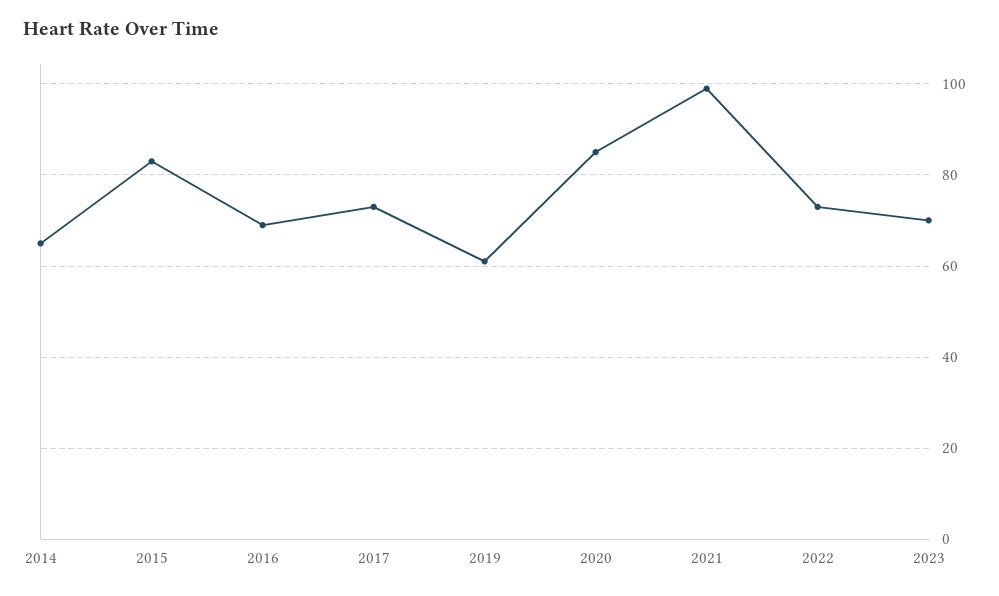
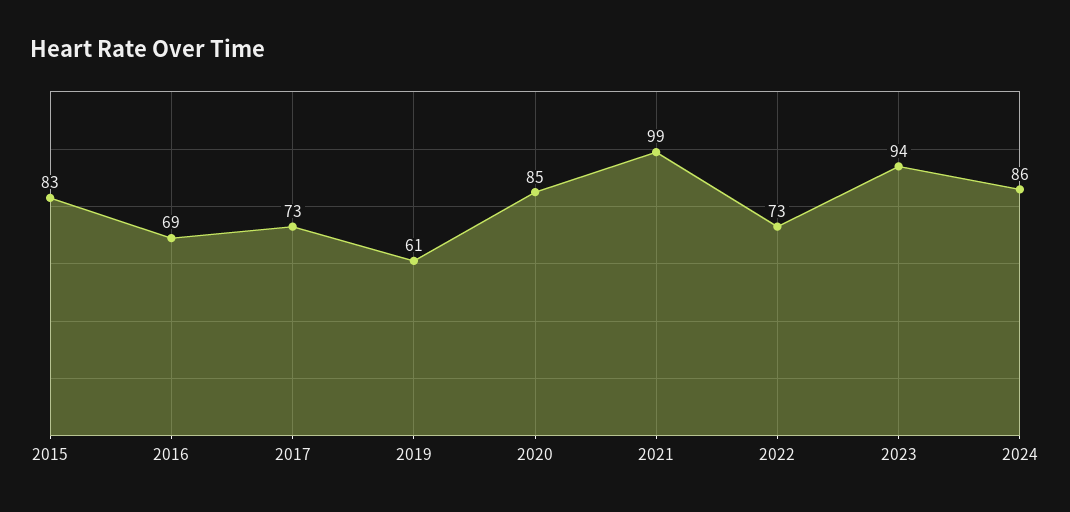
2014: 65 -> none
2023: 70 -> 94
2024: none -> 86

